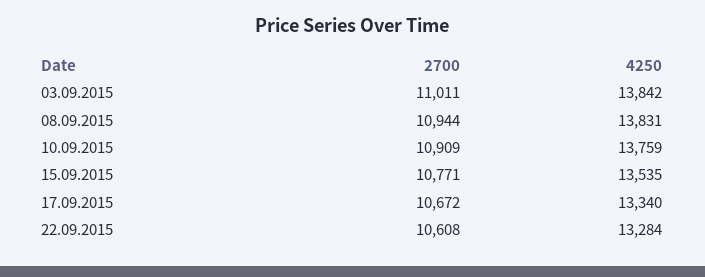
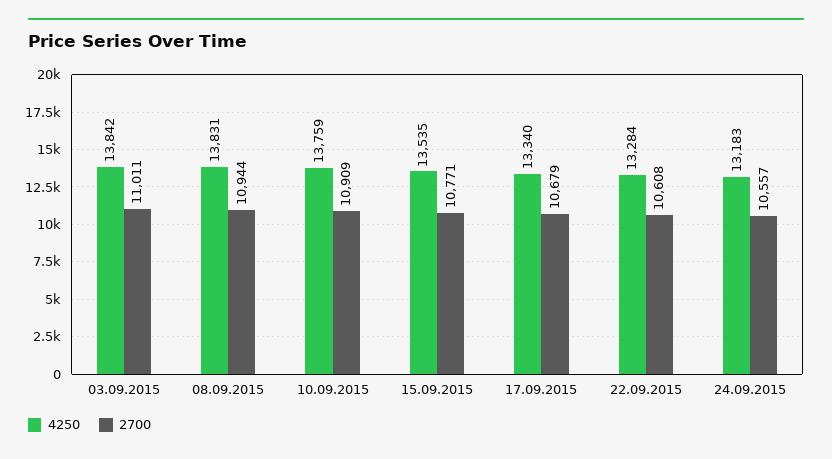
2700, 17.09.2015: 10672 -> 10679
4250, 24.09.2015: none -> 13183
2700, 24.09.2015: none -> 10557

